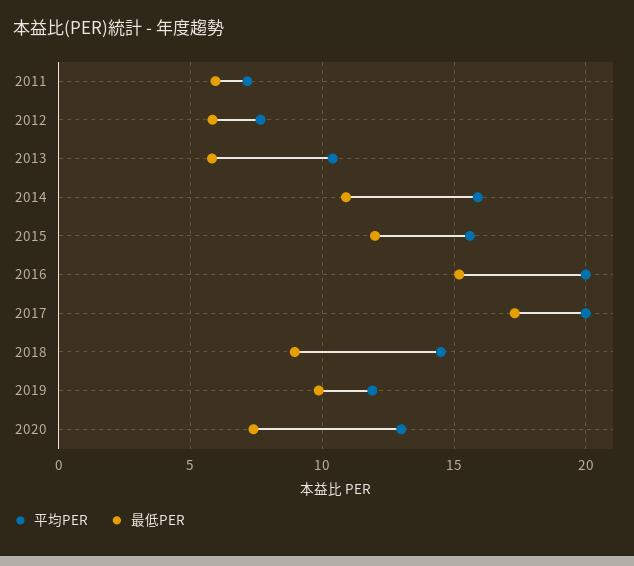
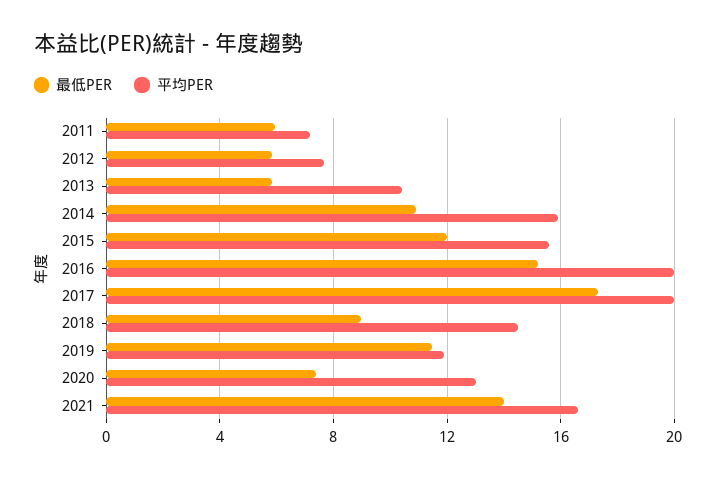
最低PER, 2019: 10 -> 11.5
最低PER, 2021: none -> 14
平均PER, 2021: none -> 16.5

